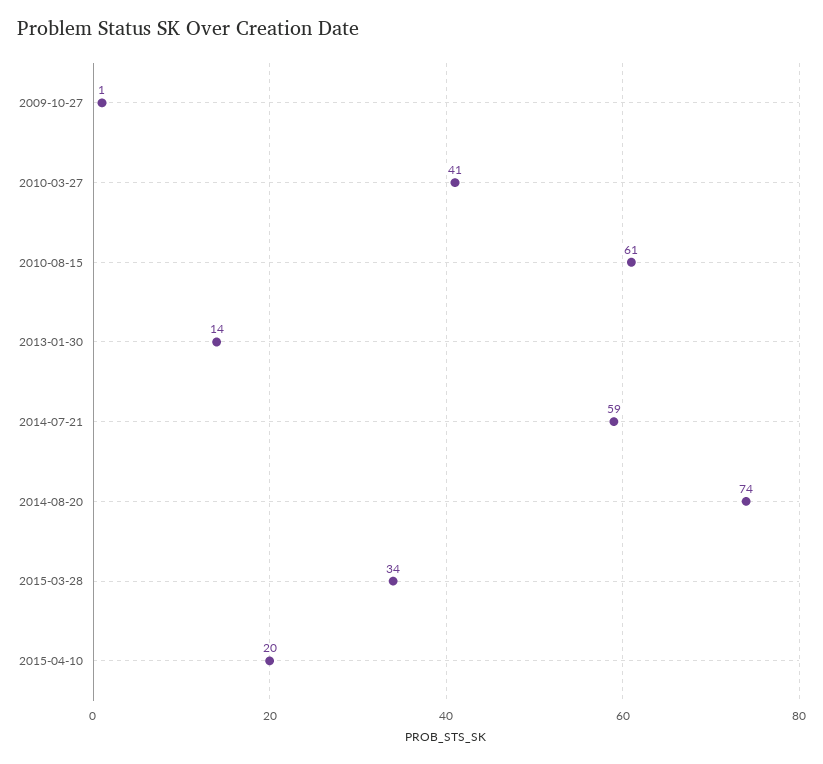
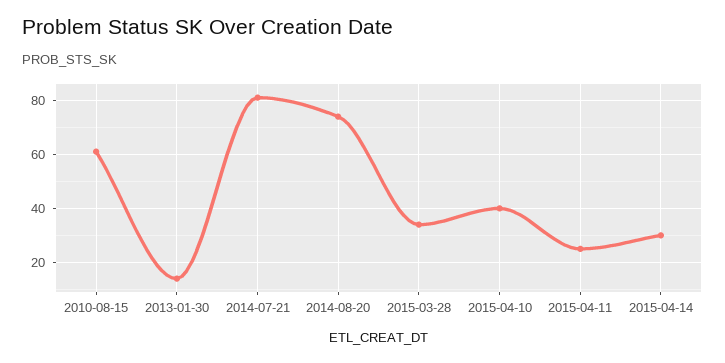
2009-10-27: 1 -> none
2010-03-27: 41 -> none
2014-07-21: 59 -> 80
2015-04-10: 20 -> 40
2015-04-11: none -> 25
2015-04-14: none -> 30

